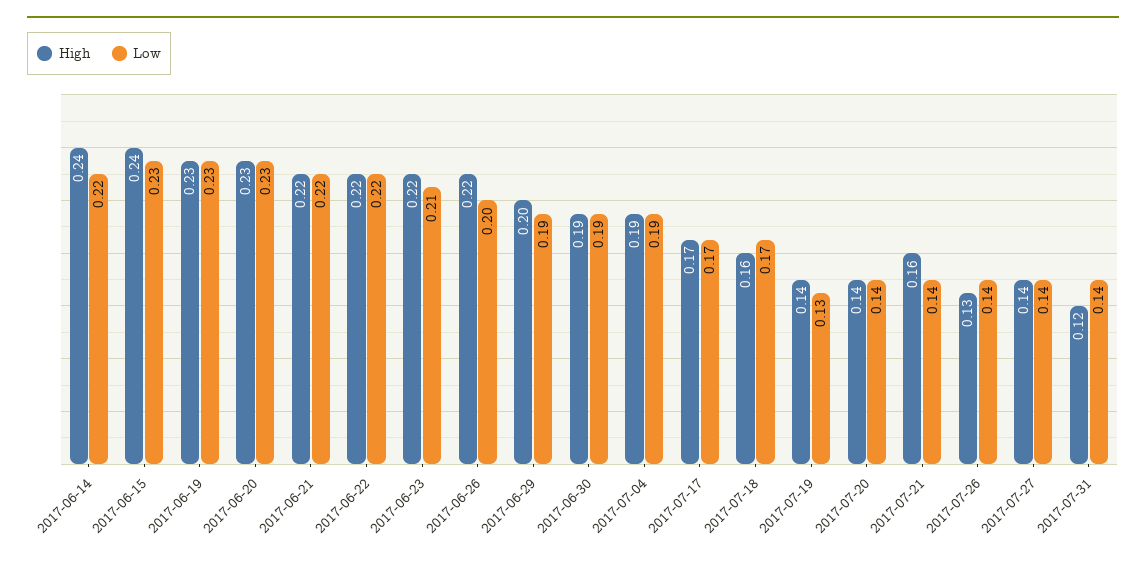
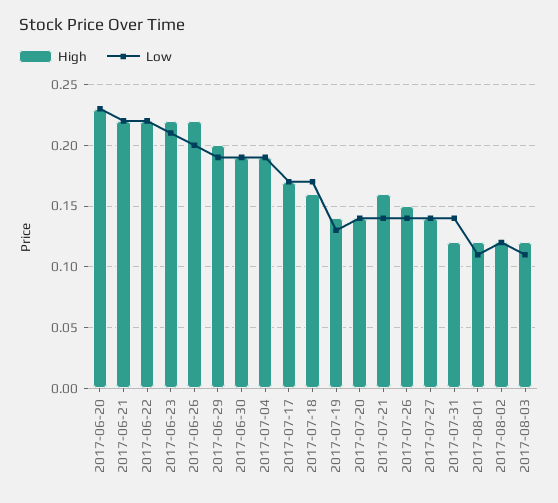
High, 2017-06-14: 0.24 -> none
Low, 2017-06-14: 0.22 -> none
High, 2017-06-15: 0.24 -> none
Low, 2017-06-15: 0.23 -> none
High, 2017-06-19: 0.23 -> none
Low, 2017-06-19: 0.23 -> none
High, 2017-07-26: 0.13 -> 0.15
High, 2017-08-01: none -> 0.12
Low, 2017-08-01: none -> 0.11
High, 2017-08-02: none -> 0.12
Low, 2017-08-02: none -> 0.12
High, 2017-08-03: none -> 0.12
Low, 2017-08-03: none -> 0.11

